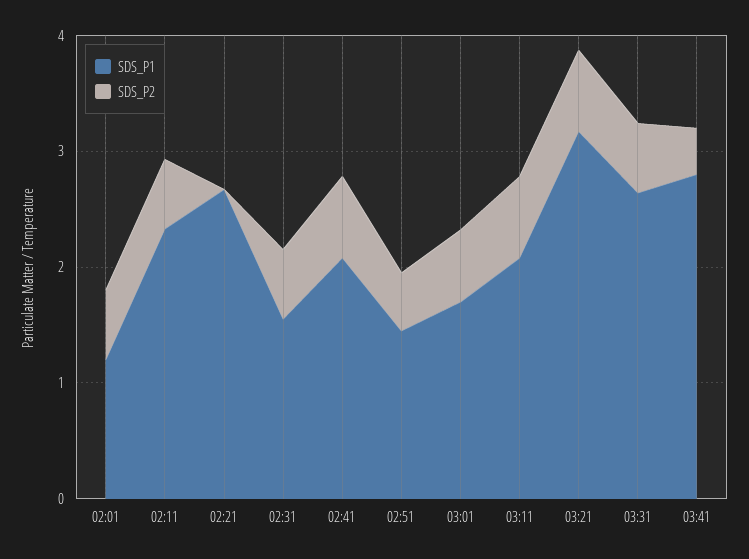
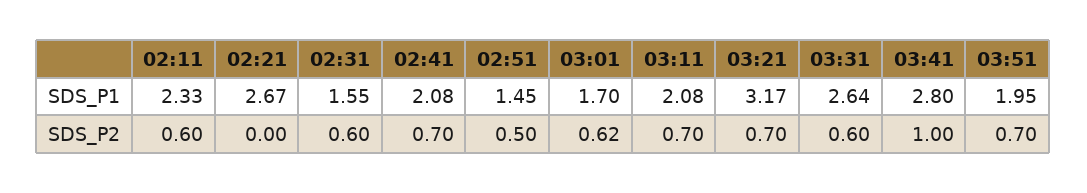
SDS_P1, 02:01: 1.2 -> none
SDS_P2, 02:01: 0.6 -> none
SDS_P2, 03:41: 0.4 -> 1
SDS_P1, 03:51: none -> 1.95
SDS_P2, 03:51: none -> 0.7

